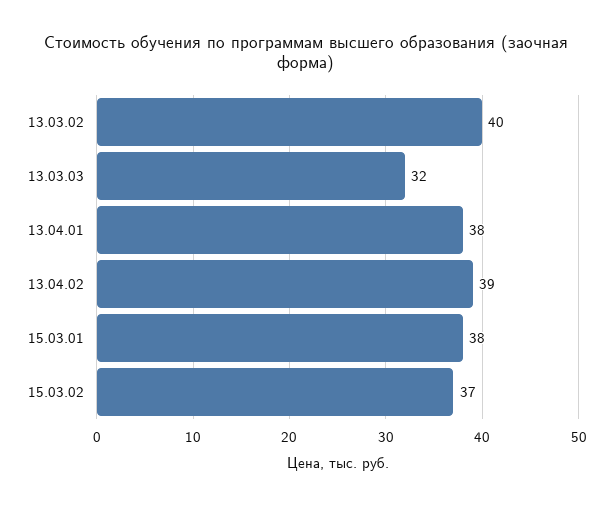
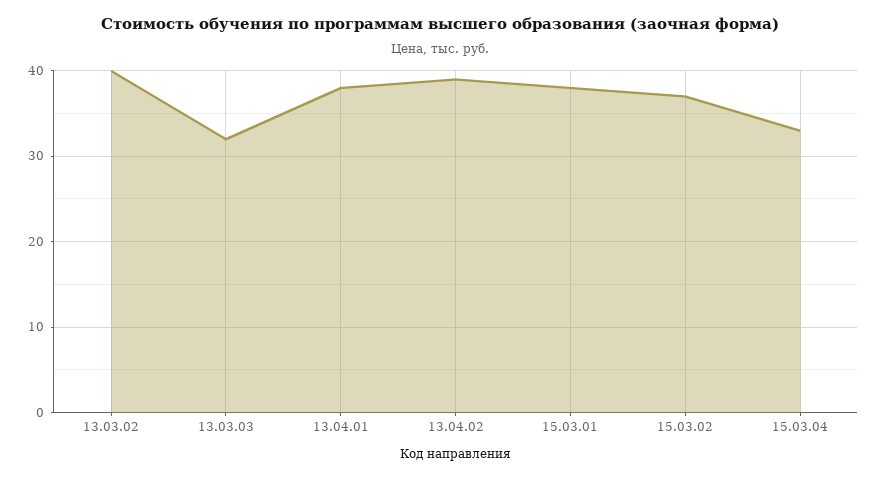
15.03.04: none -> 33

